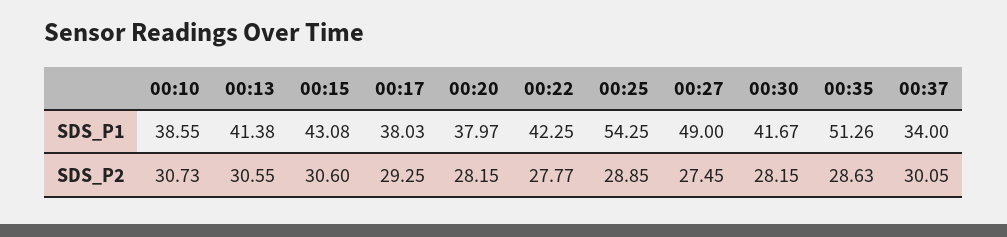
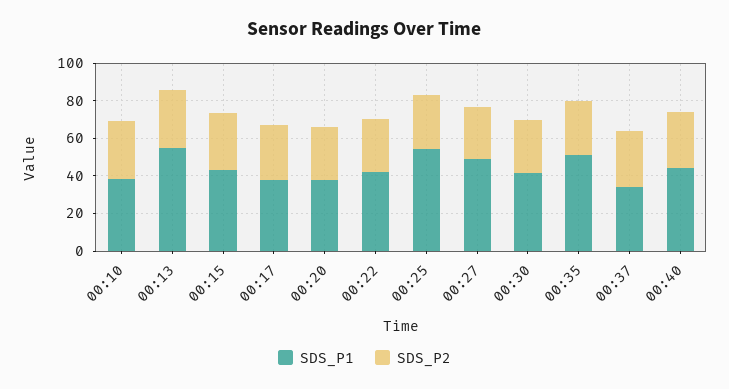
SDS_P1, 00:13: 41.38 -> 55
SDS_P1, 00:40: none -> 45
SDS_P2, 00:40: none -> 30

